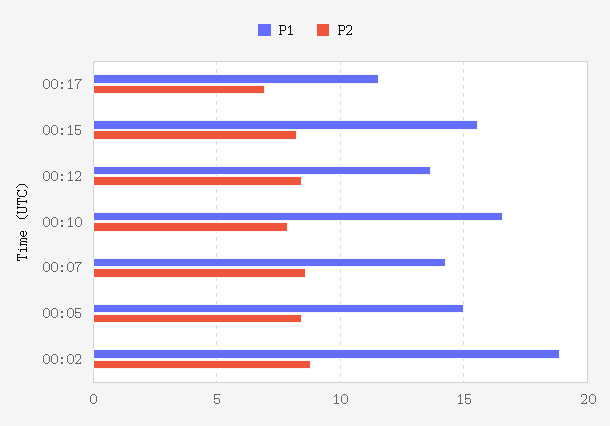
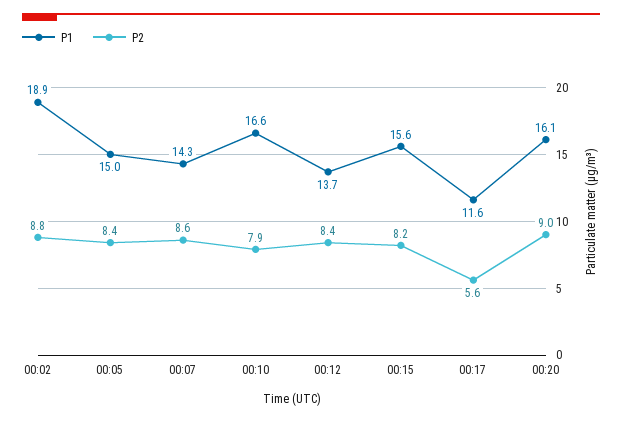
P2, 00:17: 7 -> 5.6
P1, 00:20: none -> 16.1
P2, 00:20: none -> 9

